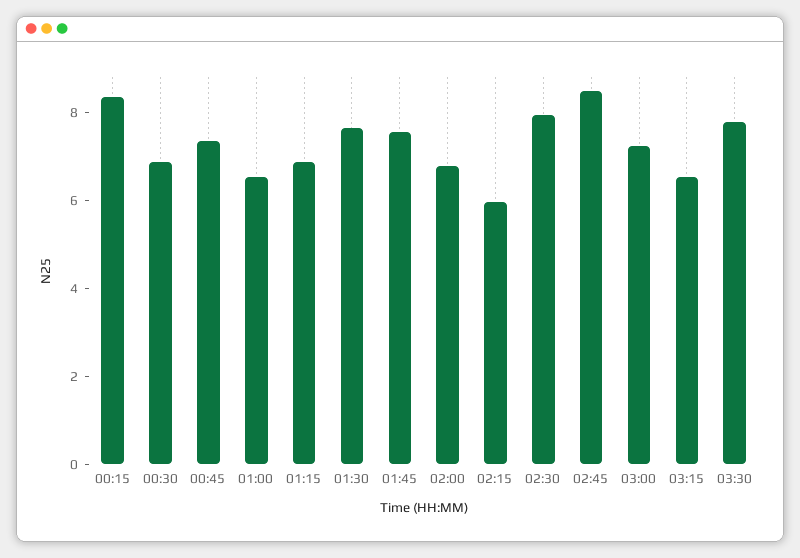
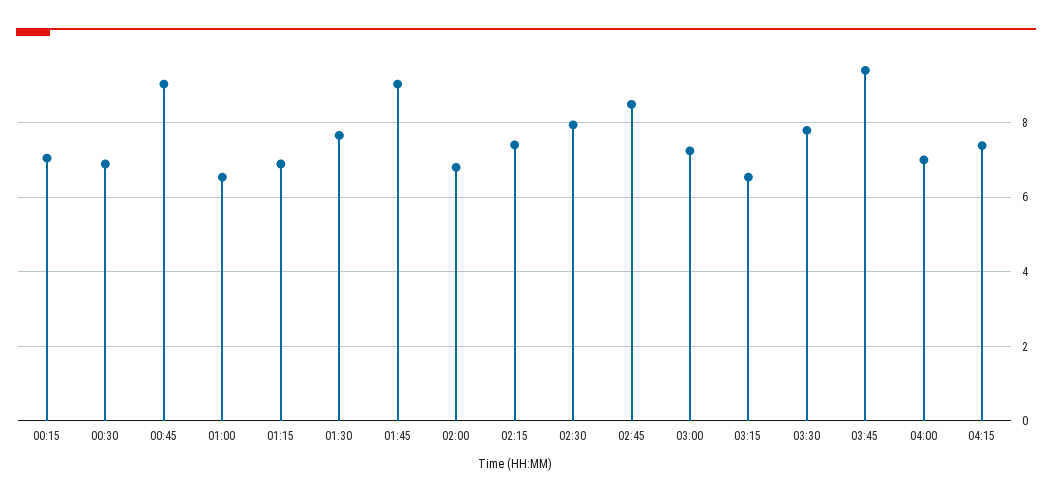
00:15: 8.5 -> 7
00:45: 7.5 -> 9
01:45: 7.5 -> 9
02:15: 6 -> 7.4
03:45: none -> 9.4
04:00: none -> 7
04:15: none -> 7.4

